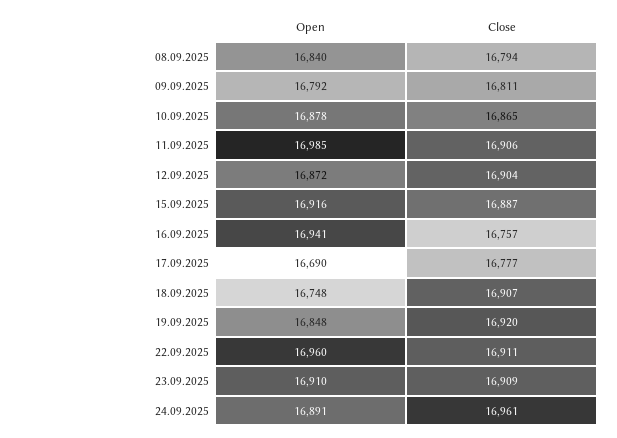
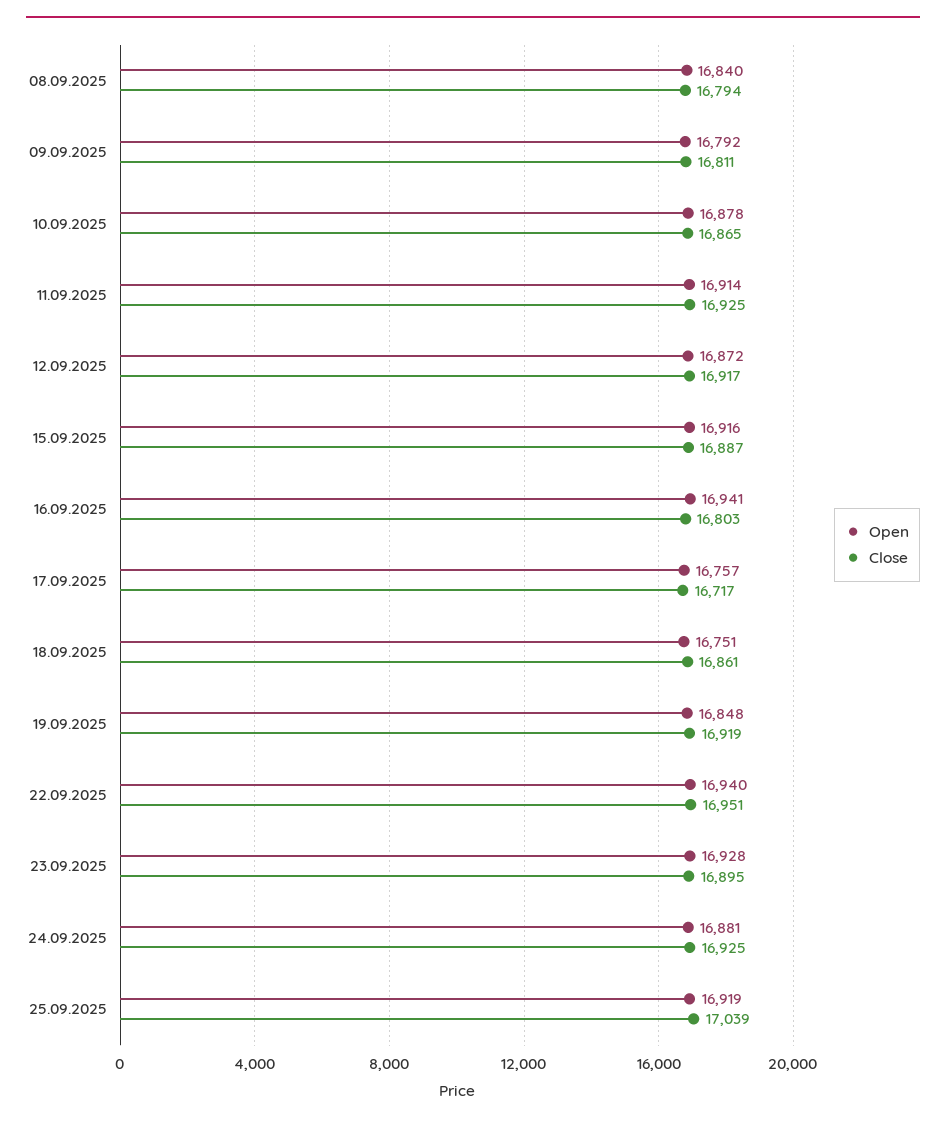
Open, 11.09.2025: 16985 -> 16914
Close, 11.09.2025: 16906 -> 16925
Close, 12.09.2025: 16904 -> 16917
Close, 16.09.2025: 16757 -> 16803
Open, 17.09.2025: 16690 -> 16757
Close, 17.09.2025: 16777 -> 16717
Open, 18.09.2025: 16748 -> 16751
Close, 18.09.2025: 16907 -> 16861
Close, 19.09.2025: 16920 -> 16919
Open, 22.09.2025: 16960 -> 16940
Close, 22.09.2025: 16911 -> 16951
Open, 23.09.2025: 16910 -> 16928
Close, 23.09.2025: 16909 -> 16895
Open, 24.09.2025: 16891 -> 16881
Close, 24.09.2025: 16961 -> 16925
Open, 25.09.2025: none -> 16919
Close, 25.09.2025: none -> 17039

